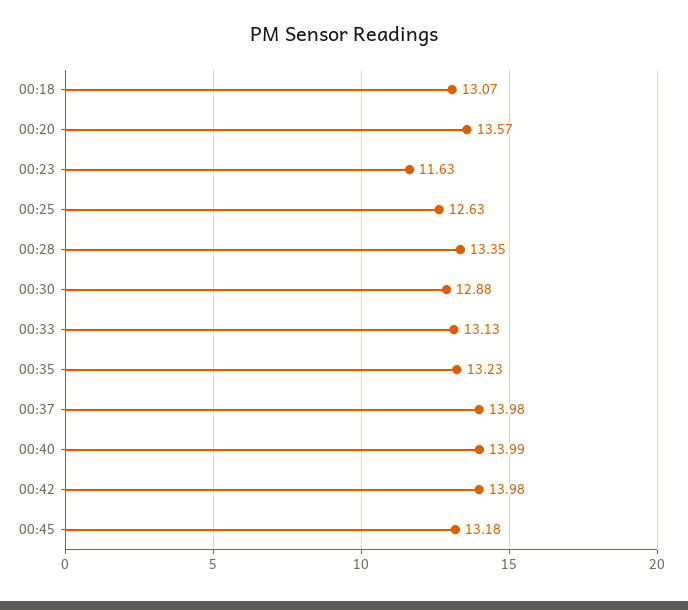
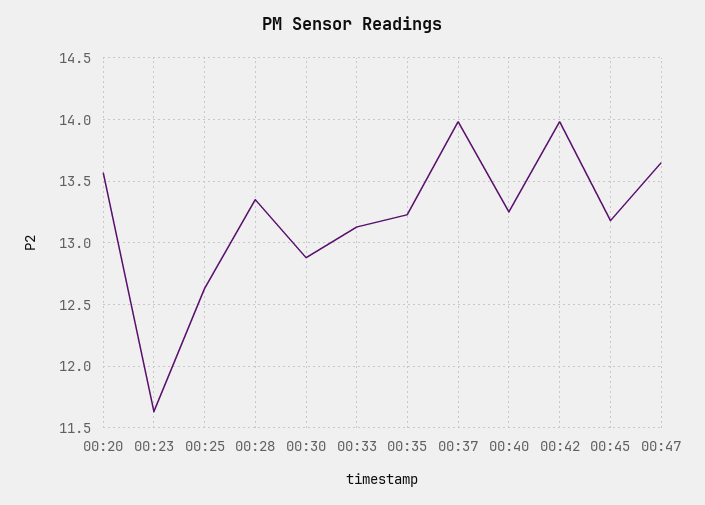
00:18: 13.07 -> none
00:40: 13.99 -> 13.25
00:47: none -> 13.65

